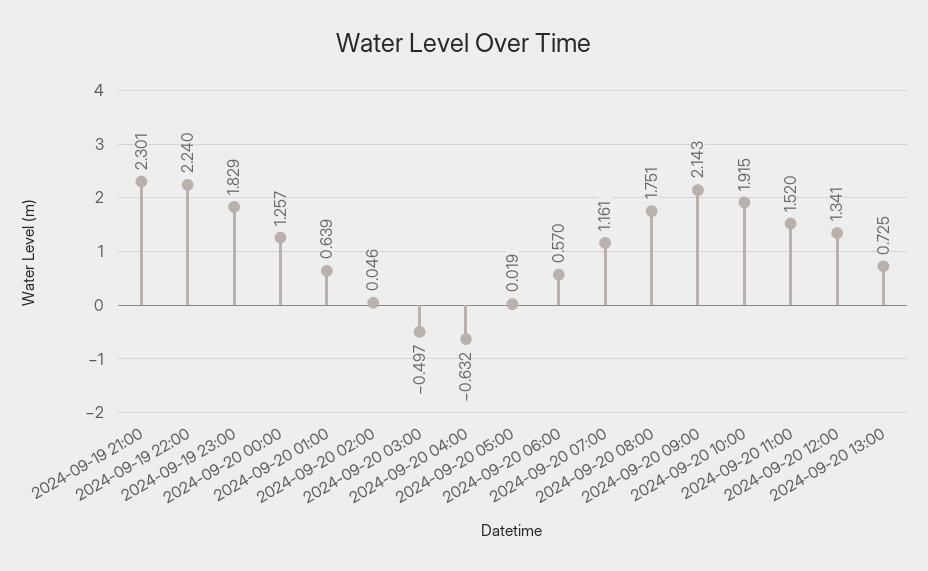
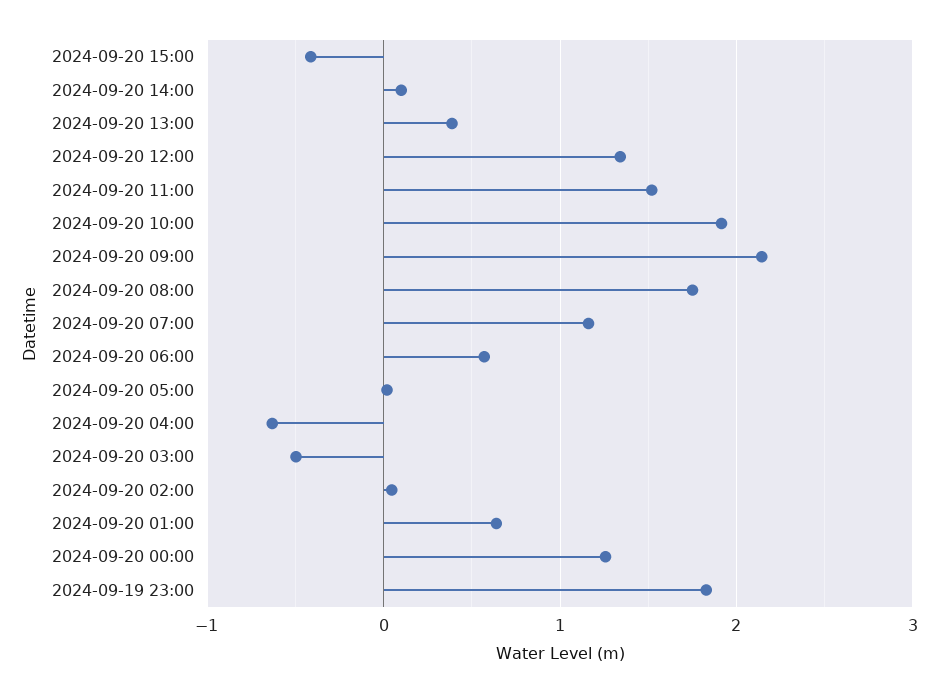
2024-09-19 21:00: 2.301 -> none
2024-09-19 22:00: 2.24 -> none
2024-09-20 13:00: 0.725 -> 0.4
2024-09-20 15:00: none -> -0.4
2024-09-20 14:00: none -> 0.1

